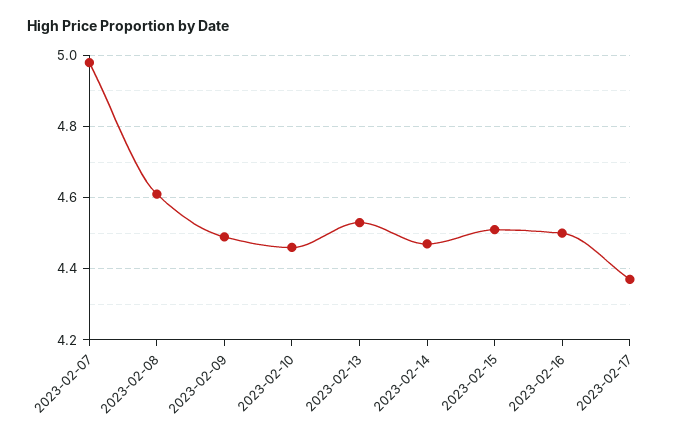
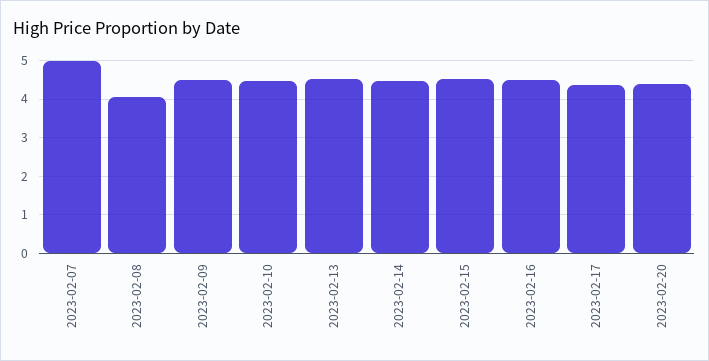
2023-02-08: 4.6 -> 4
2023-02-20: none -> 4.4

